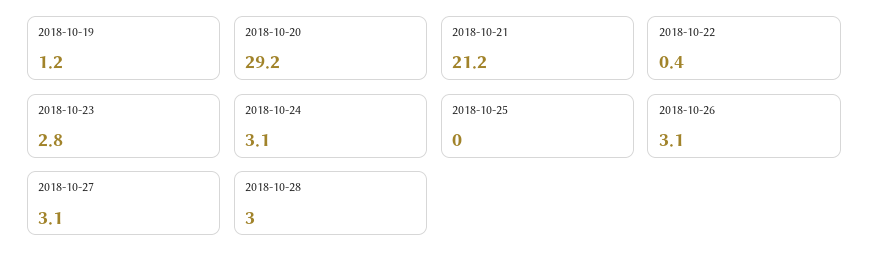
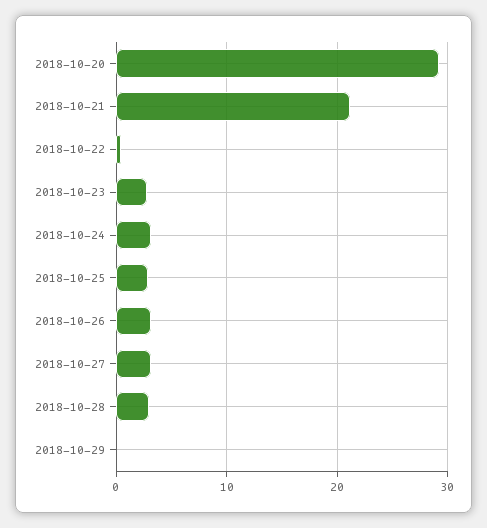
2018-10-19: 1.2 -> none
2018-10-25: 0 -> 3
2018-10-29: none -> 0

